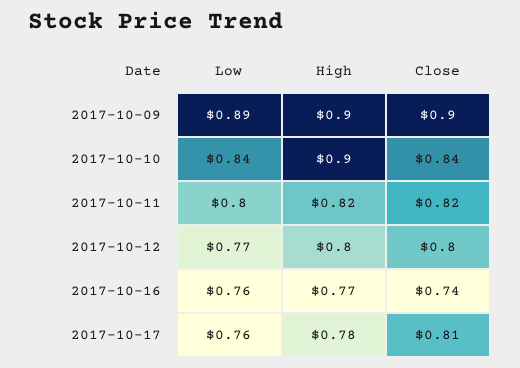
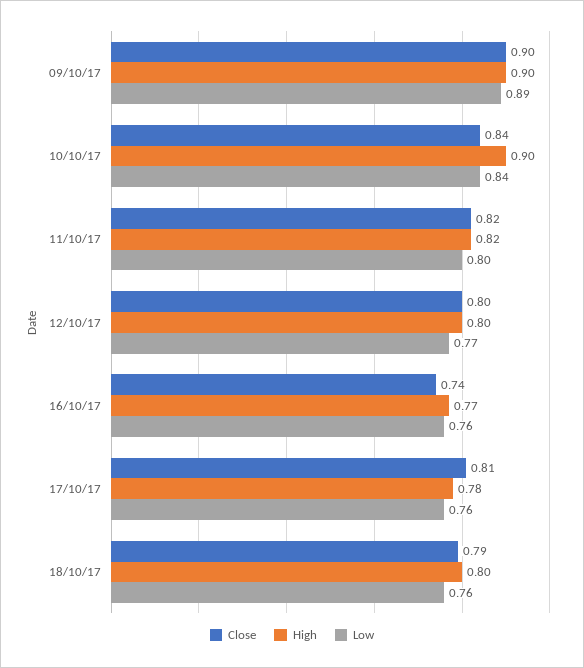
Close, 18/10/17: none -> 0.79
High, 18/10/17: none -> 0.8
Low, 18/10/17: none -> 0.76

